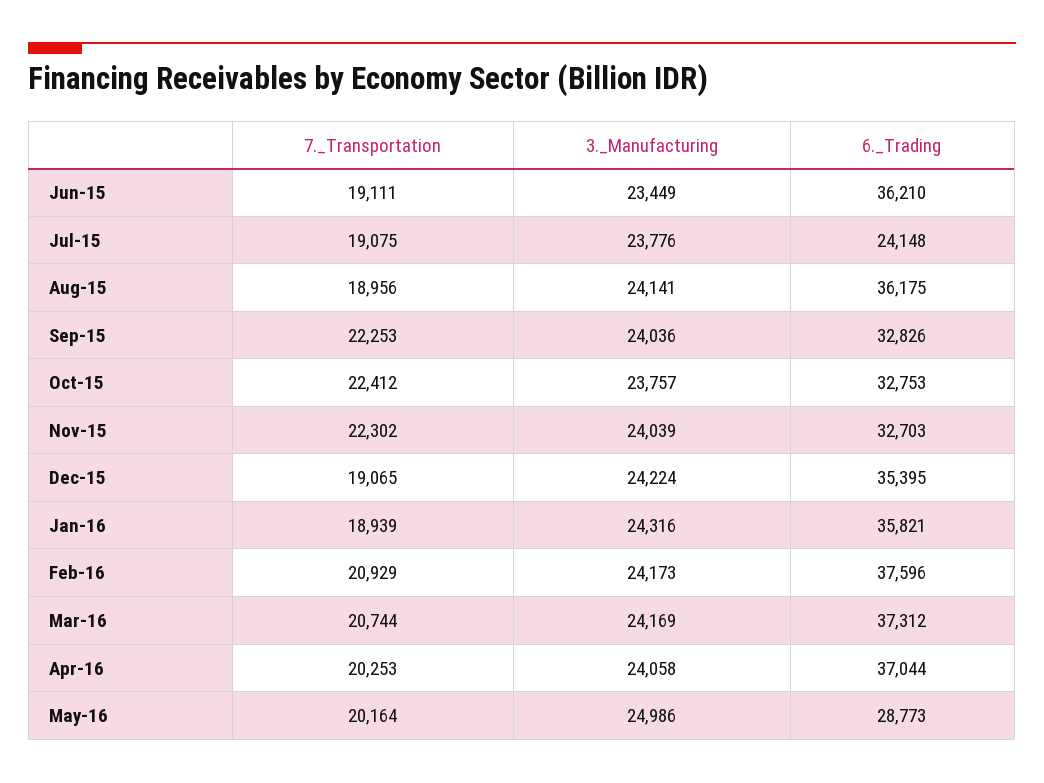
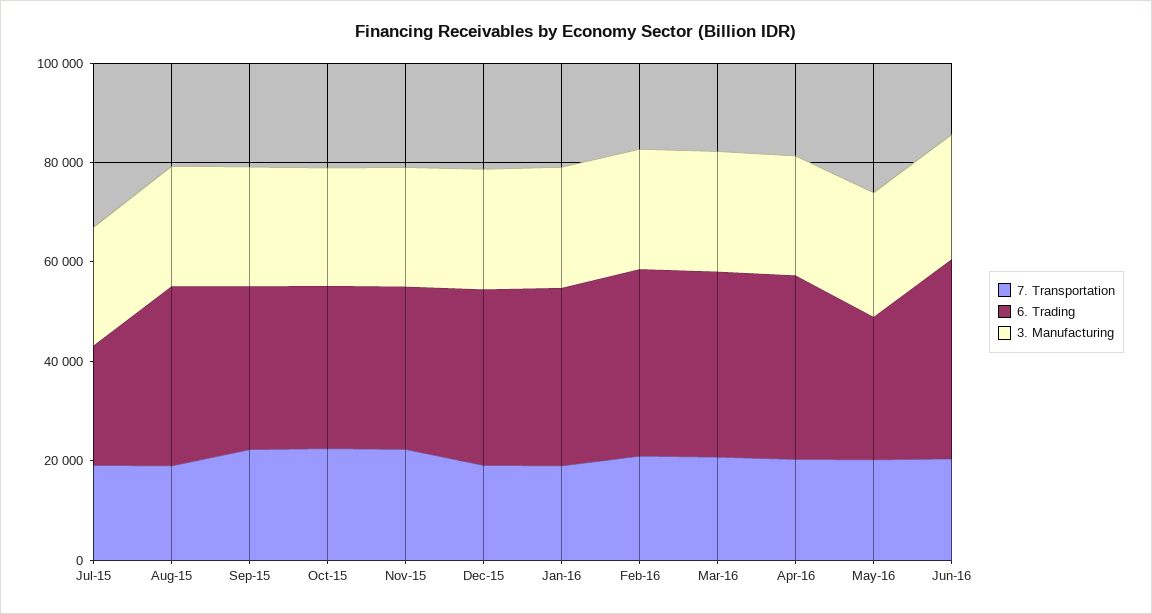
7._Transportation, Jun-15: 19111 -> none
3._Manufacturing, Jun-15: 23449 -> none
6._Trading, Jun-15: 36210 -> none
7._Transportation, Jun-16: none -> 20000
6._Trading, Jun-16: none -> 40000
3._Manufacturing, Jun-16: none -> 25000

